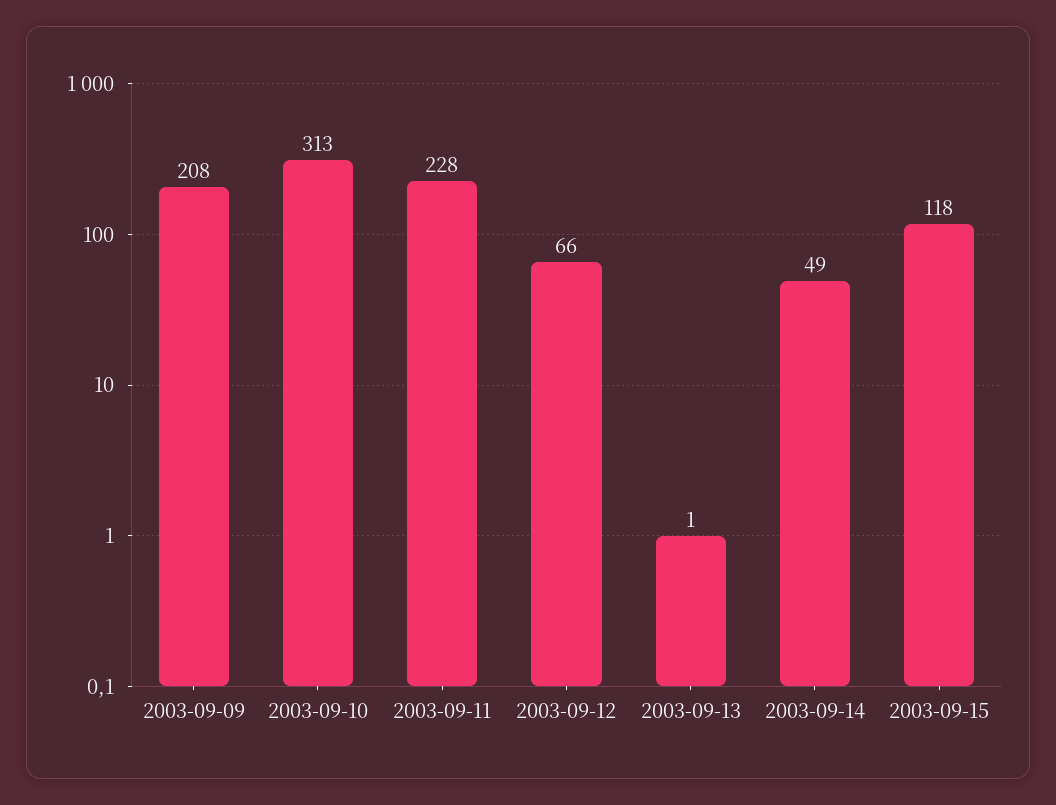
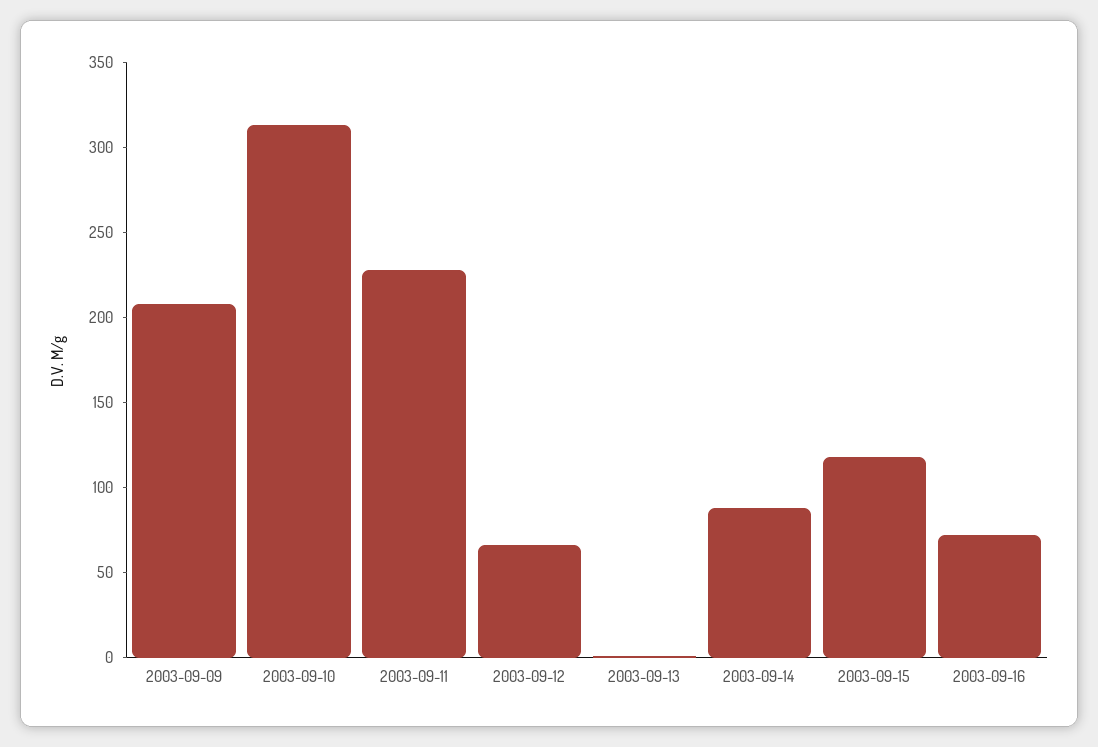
2003-09-14: 49 -> 90
2003-09-16: none -> 70

